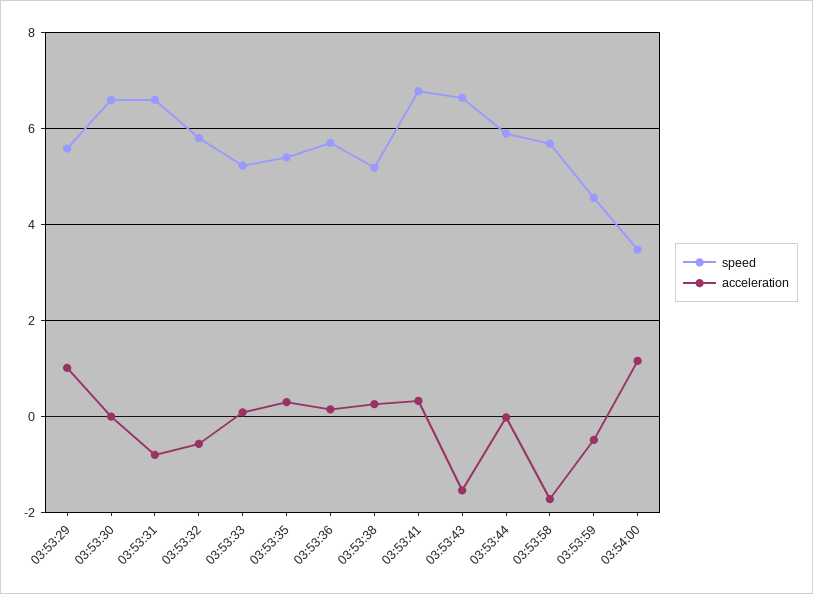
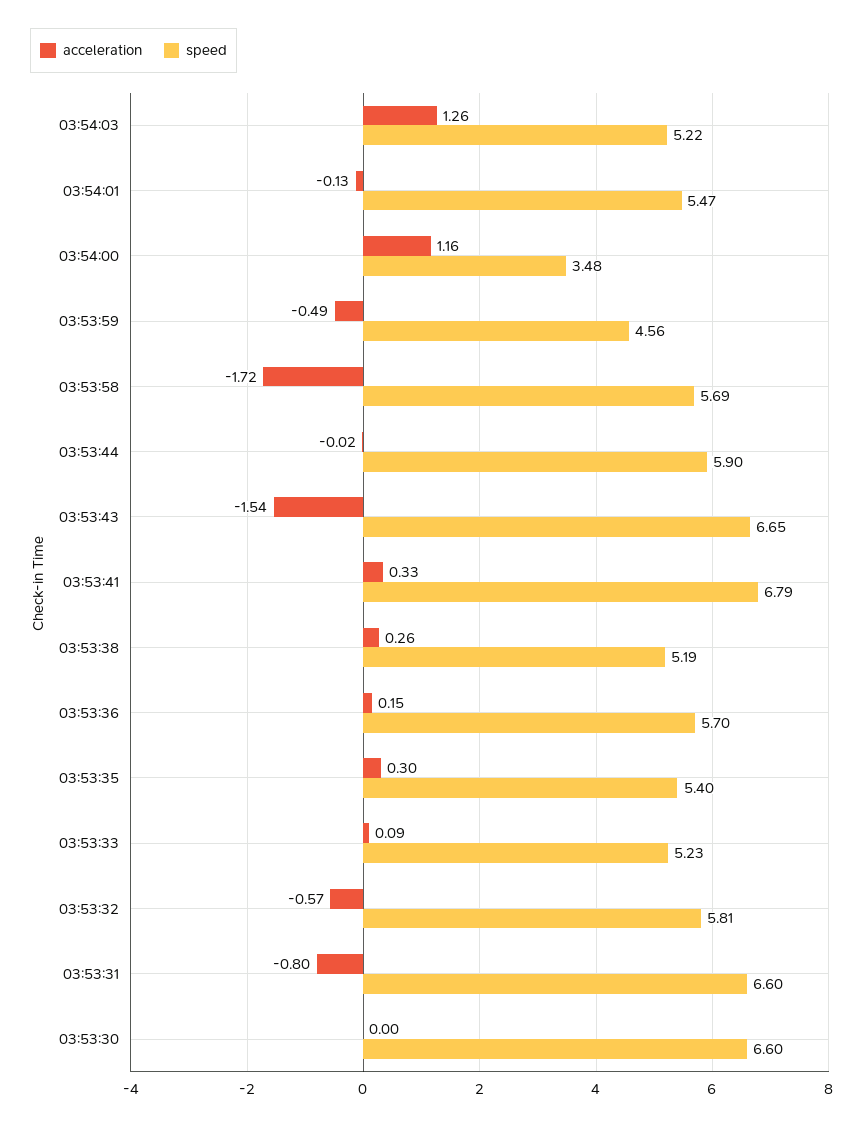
speed, 03:53:29: 5.6 -> none
acceleration, 03:53:29: 1 -> none
acceleration, 03:54:03: none -> 1.26
speed, 03:54:03: none -> 5.22
acceleration, 03:54:01: none -> -0.13
speed, 03:54:01: none -> 5.47

